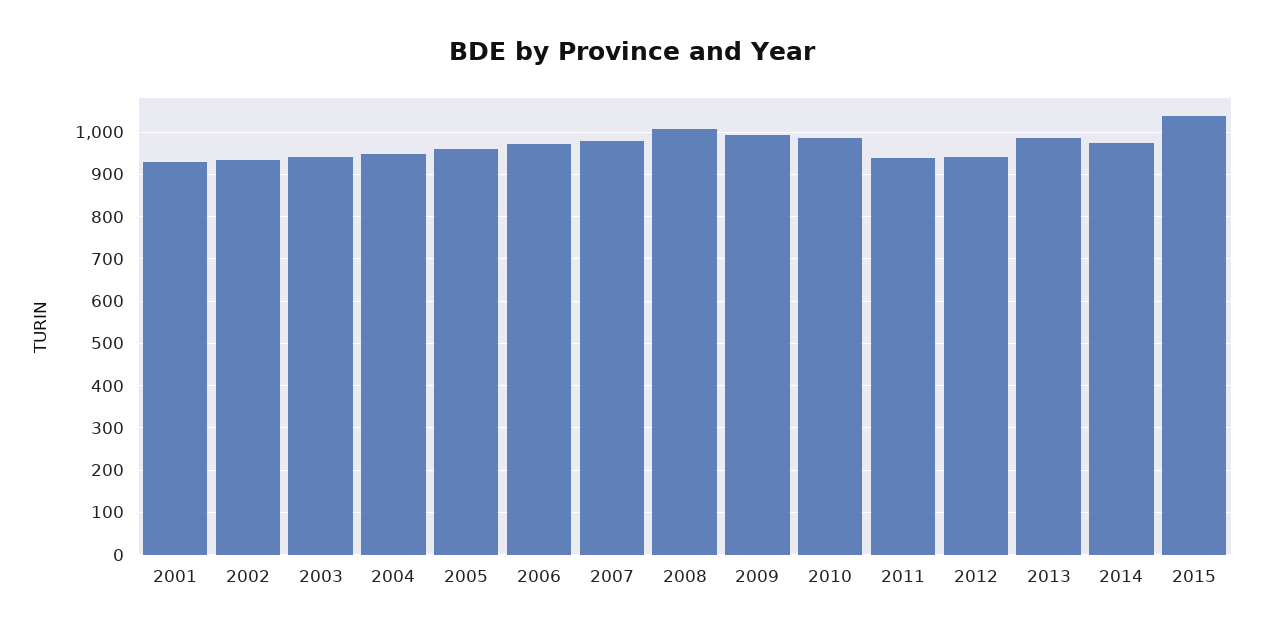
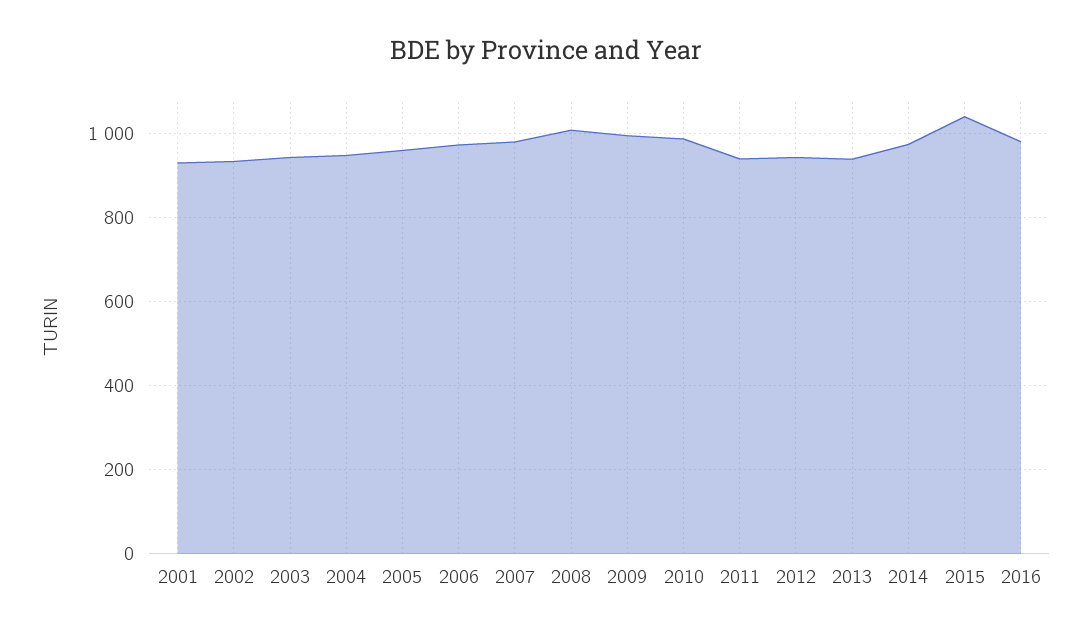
2013: 980 -> 940
2016: none -> 980

